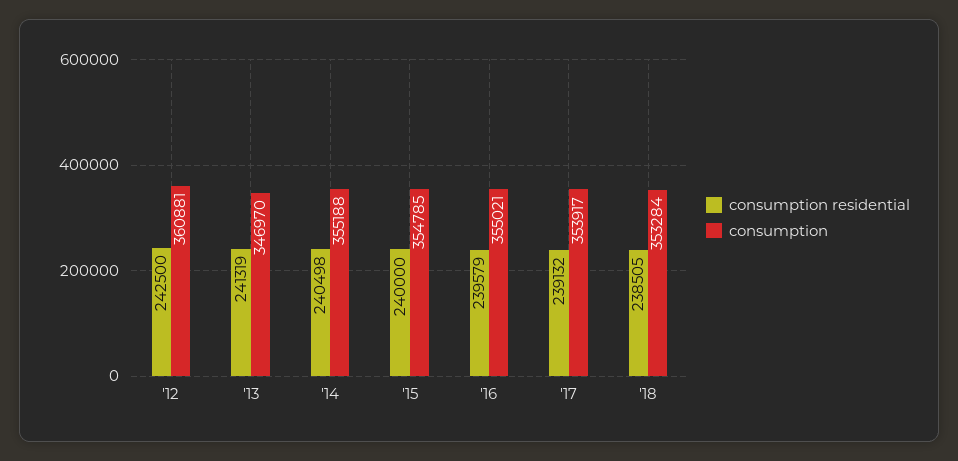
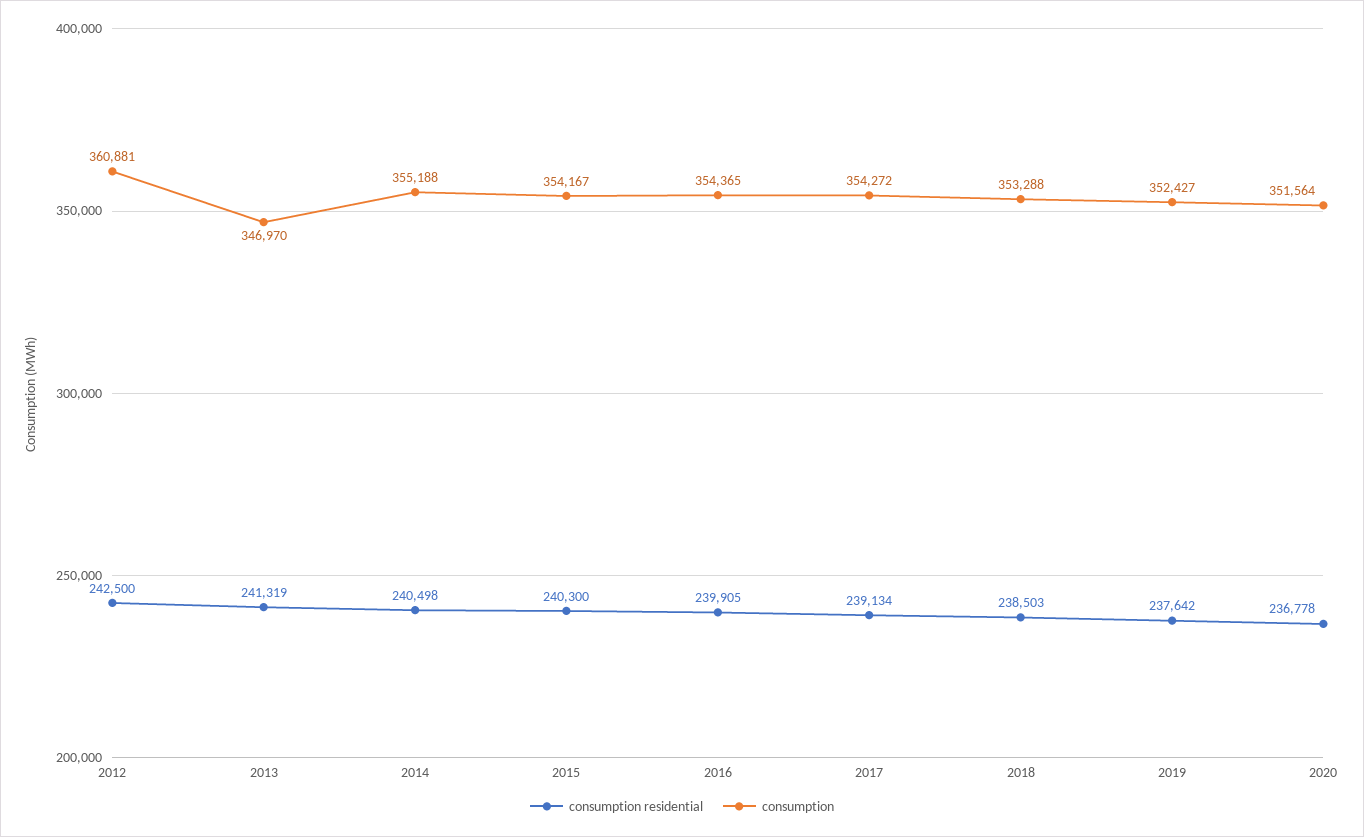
consumption residential, '15: 240000 -> 240300
consumption, '15: 354785 -> 354167
consumption residential, '16: 239579 -> 239905
consumption, '16: 355021 -> 354365
consumption residential, '17: 239132 -> 239134
consumption, '17: 353917 -> 354272
consumption residential, '18: 238505 -> 238503
consumption, '18: 353284 -> 353288
consumption residential, 2019: none -> 237642
consumption, 2019: none -> 352427
consumption residential, 2020: none -> 236778
consumption, 2020: none -> 351564

